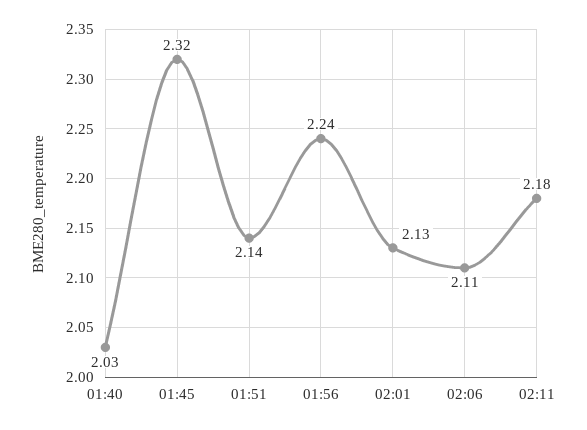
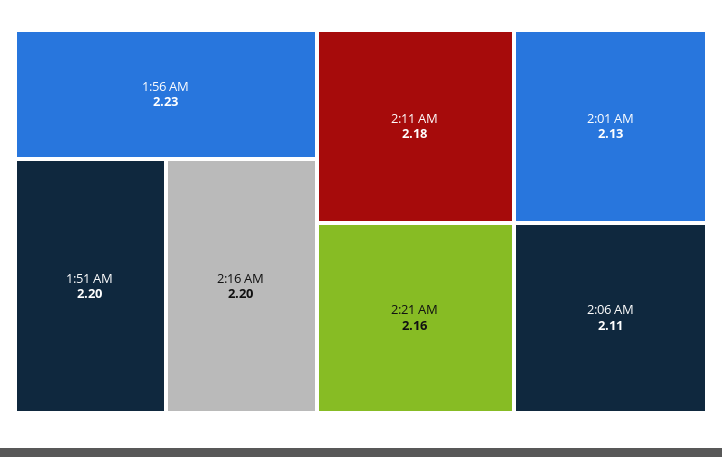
01:40: 2.03 -> none
01:45: 2.32 -> none
01:51: 2.14 -> 2.2
01:56: 2.24 -> 2.23
2:16 AM: none -> 2.2
2:21 AM: none -> 2.16

